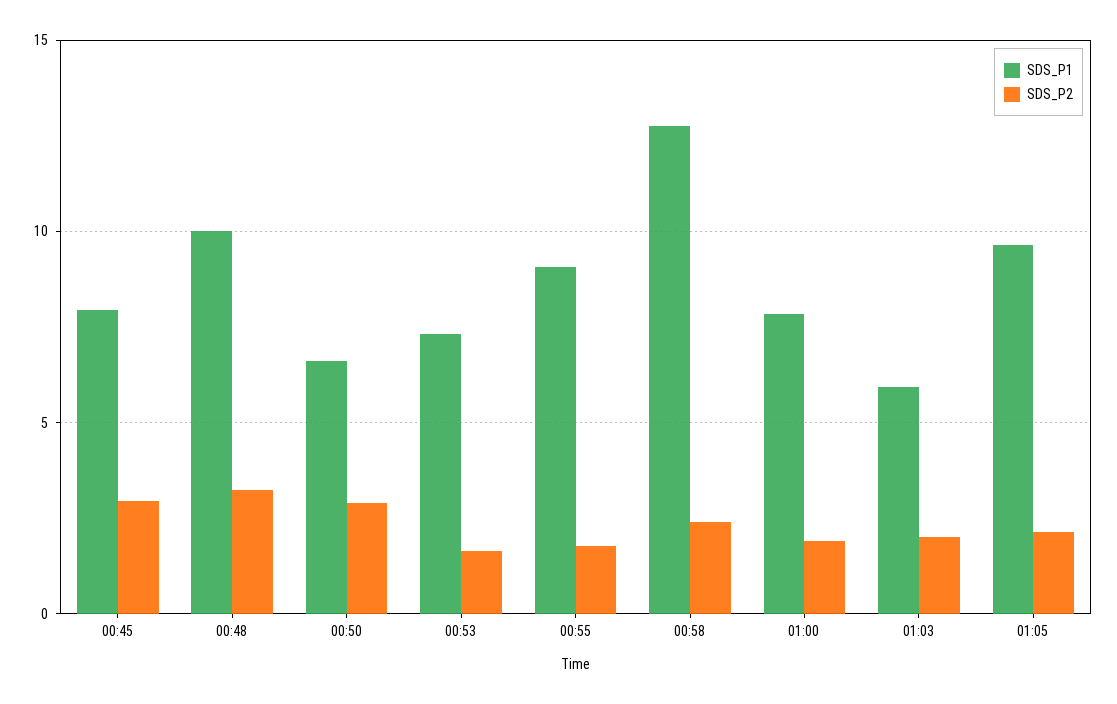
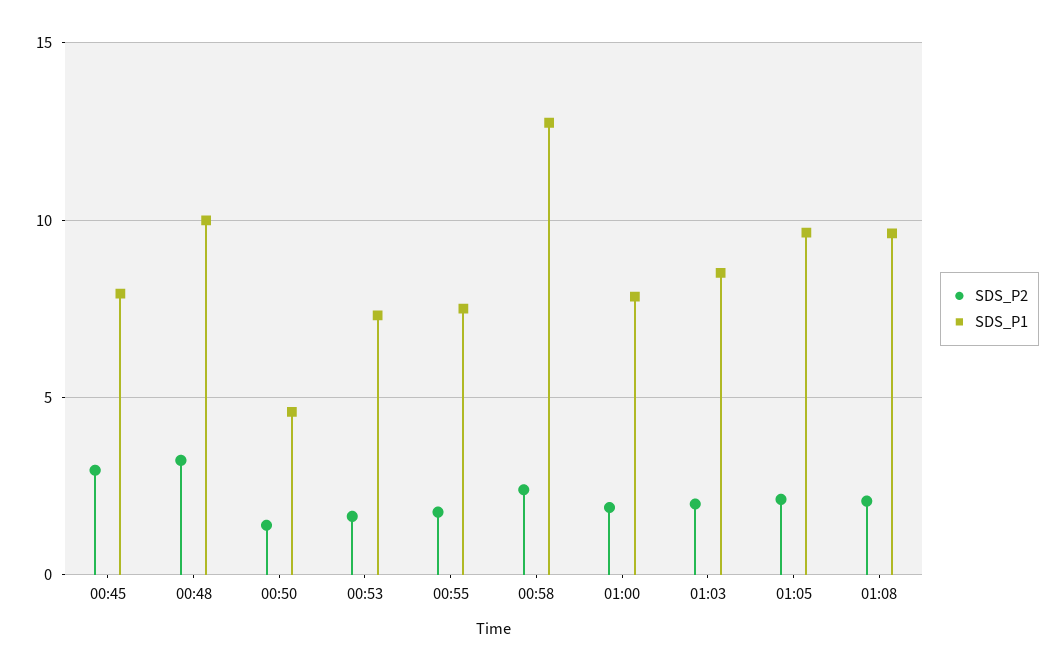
SDS_P1, 00:50: 6.5 -> 4.5
SDS_P2, 00:50: 3 -> 1.5
SDS_P1, 00:55: 9 -> 7.5
SDS_P1, 01:03: 6 -> 8.5
SDS_P2, 01:08: none -> 2
SDS_P1, 01:08: none -> 9.5

